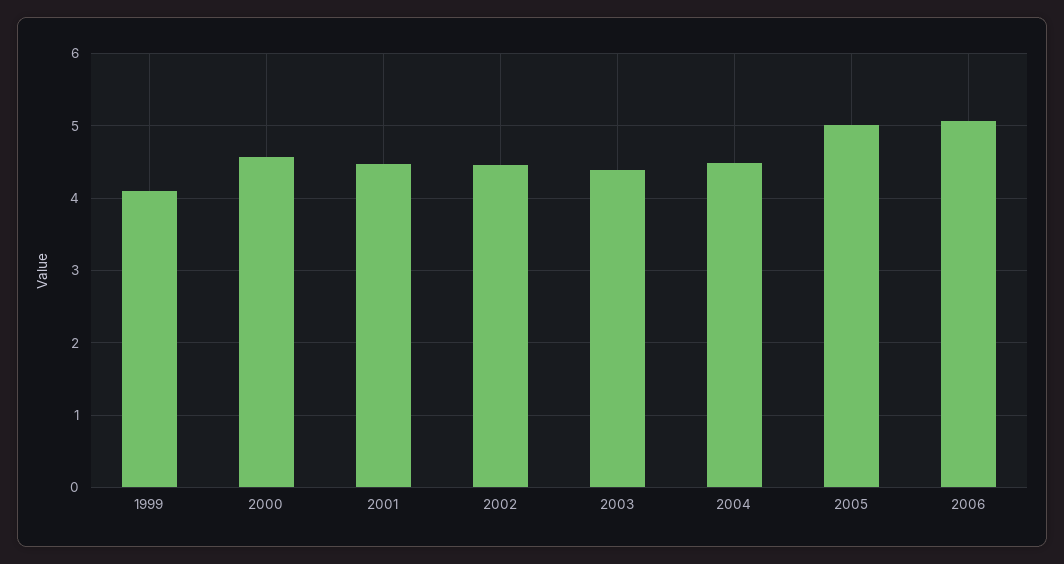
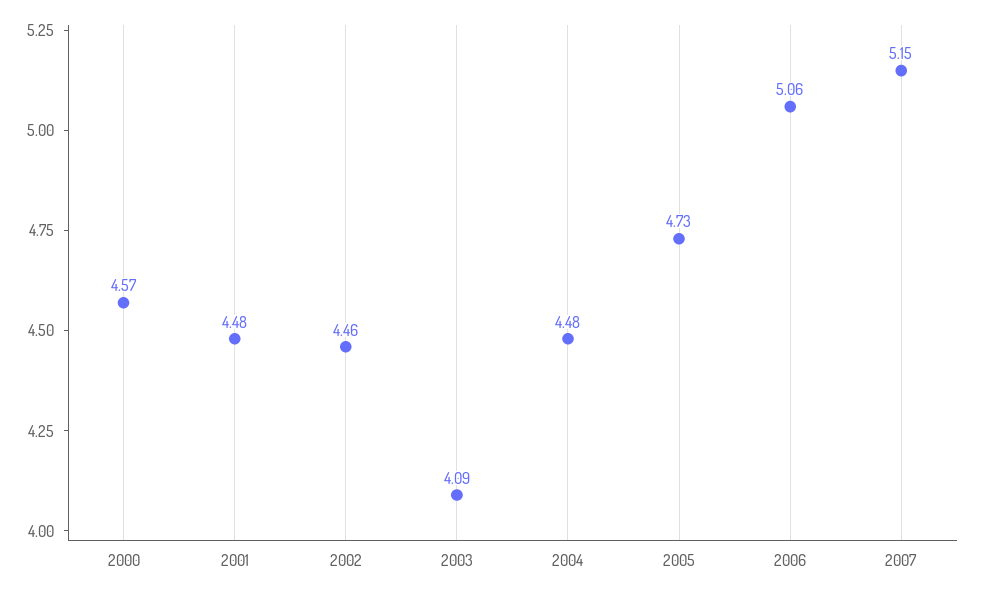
1999: 4.1 -> none
2003: 4.4 -> 4.09
2005: 5 -> 4.73
2007: none -> 5.15

